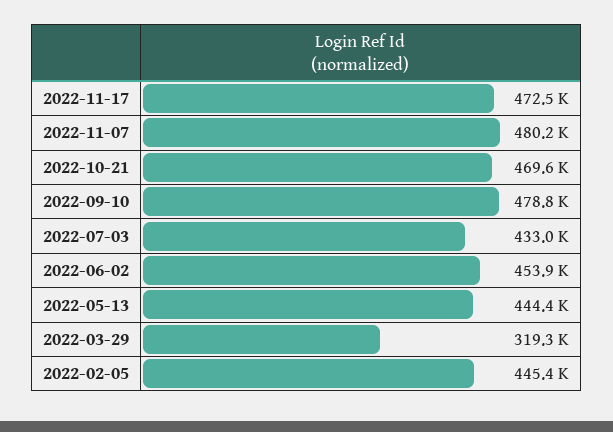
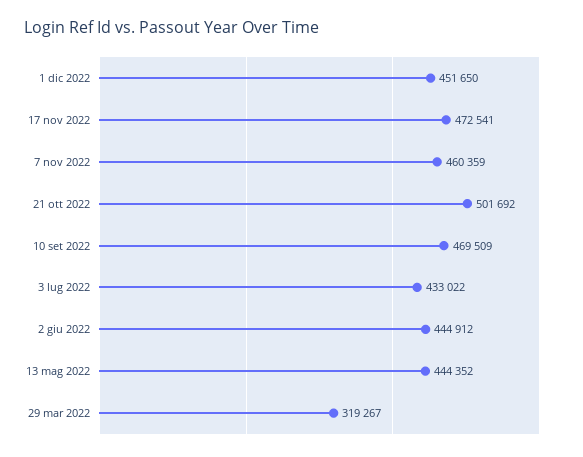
2022-11-07: 480200 -> 460359
2022-10-21: 469600 -> 501692
2022-09-10: 478800 -> 469509
2022-06-02: 453900 -> 444912
2022-02-05: 445400 -> none
1 dic 2022: none -> 451650

